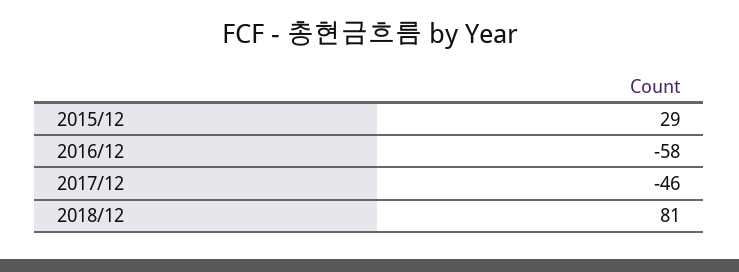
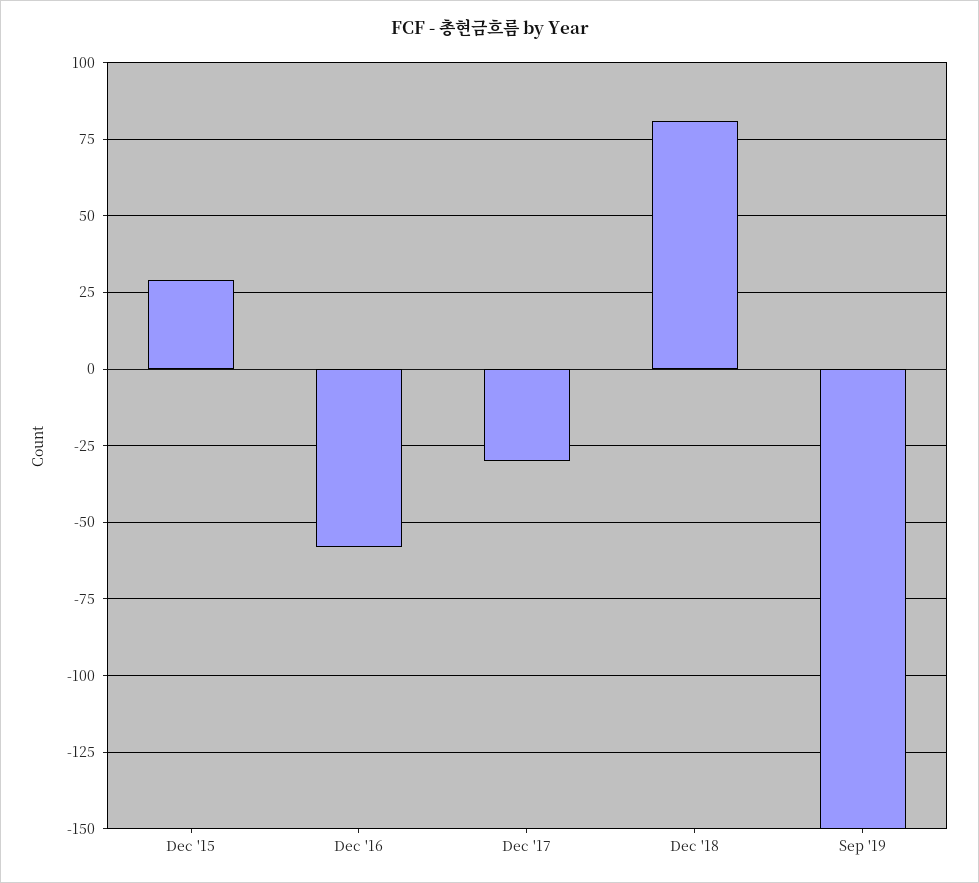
2017/12: -46 -> -30
Sep '19: none -> -150

